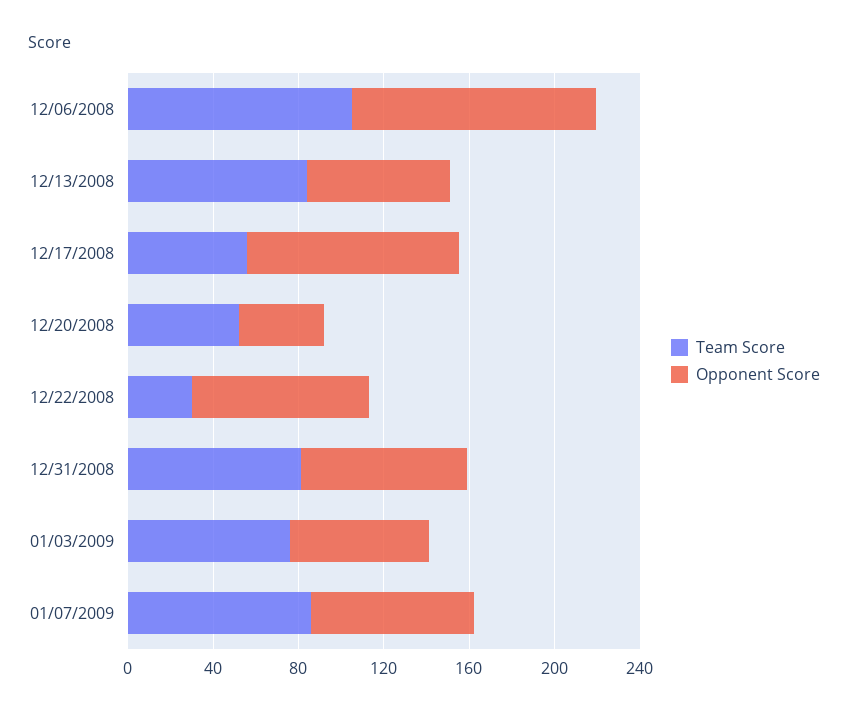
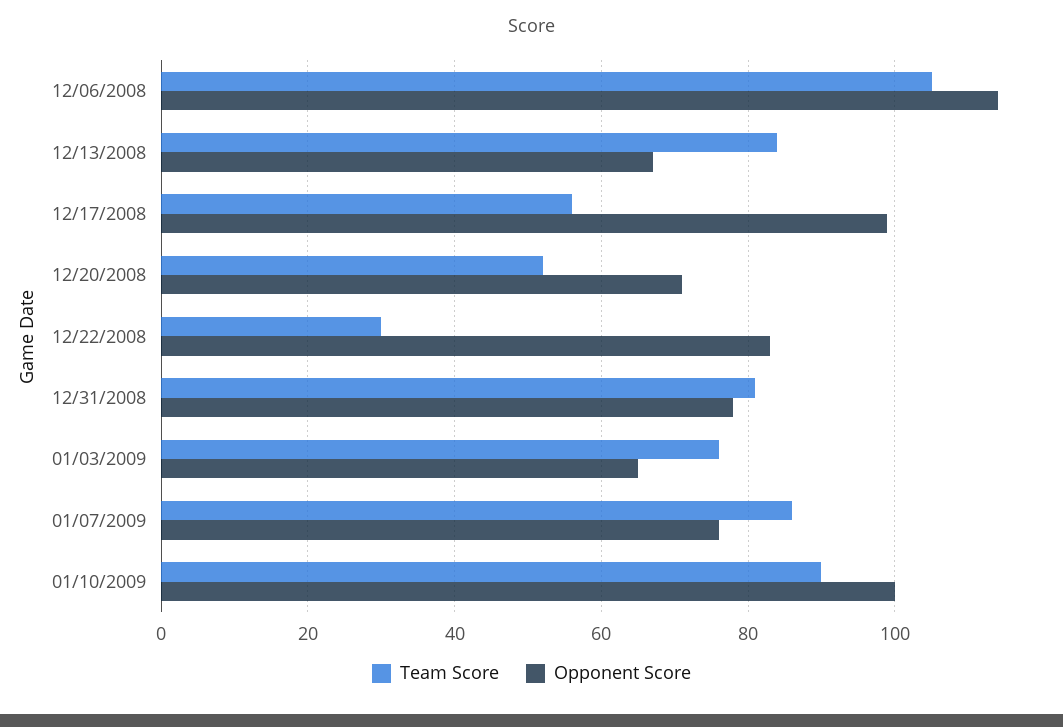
Opponent Score, 12/20/2008: 40 -> 70
Team Score, 01/10/2009: none -> 90
Opponent Score, 01/10/2009: none -> 100

